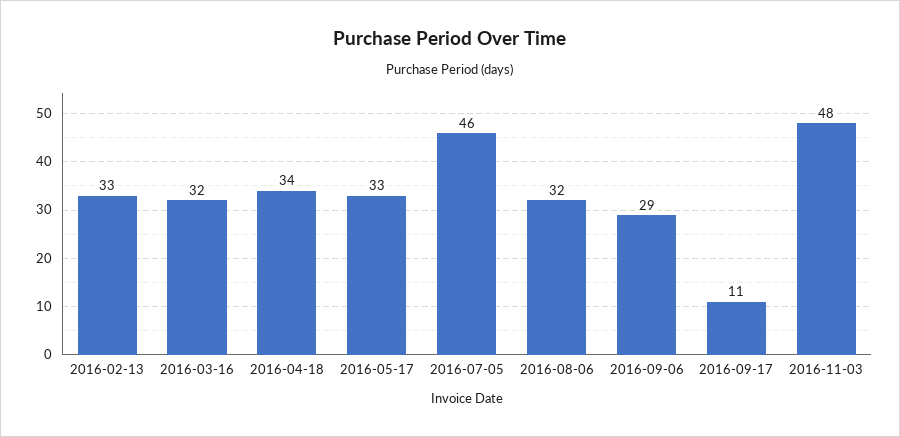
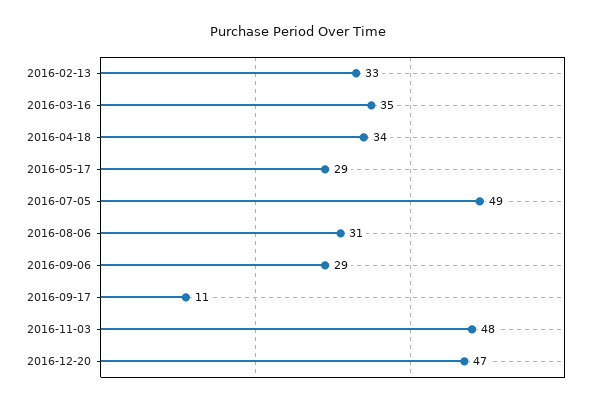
2016-03-16: 32 -> 35
2016-05-17: 33 -> 29
2016-07-05: 46 -> 49
2016-08-06: 32 -> 31
2016-12-20: none -> 47

